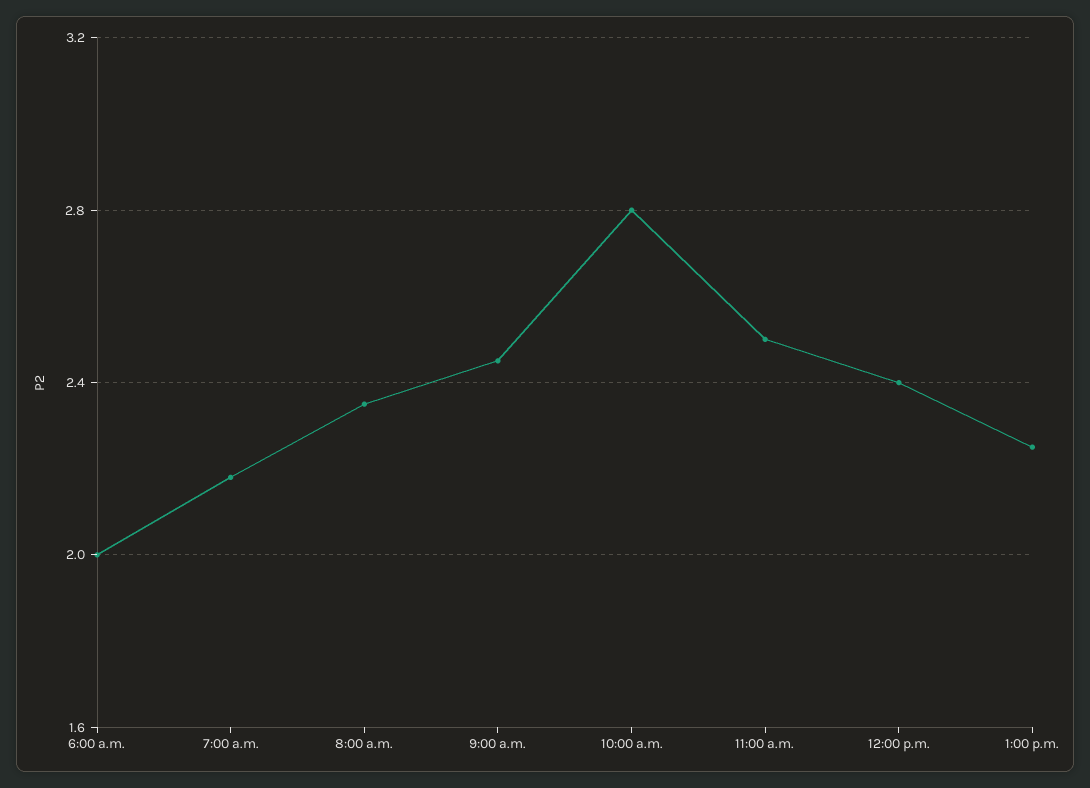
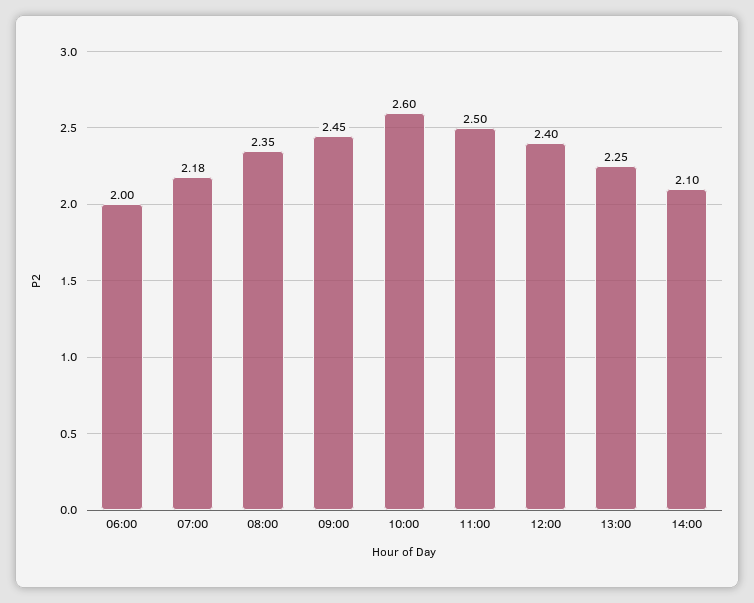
10:00 a.m.: 2.8 -> 2.6
14:00: none -> 2.1

